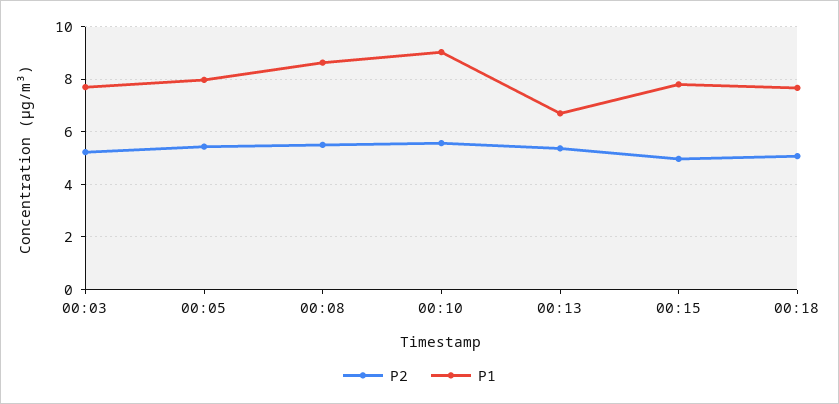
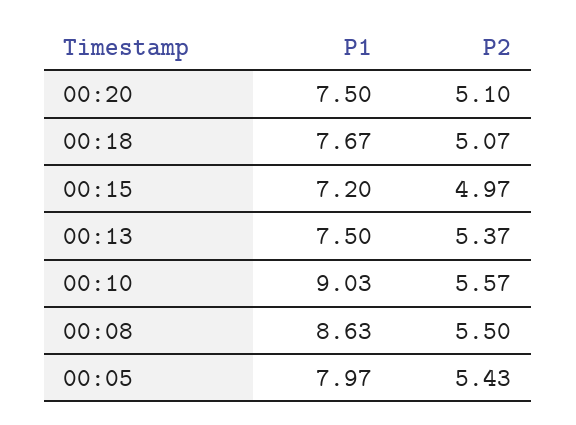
P2, 00:03: 5.25 -> none
P1, 00:03: 7.75 -> none
P1, 00:13: 6.75 -> 7.5
P1, 00:15: 7.75 -> 7.2
P1, 00:20: none -> 7.5
P2, 00:20: none -> 5.1

